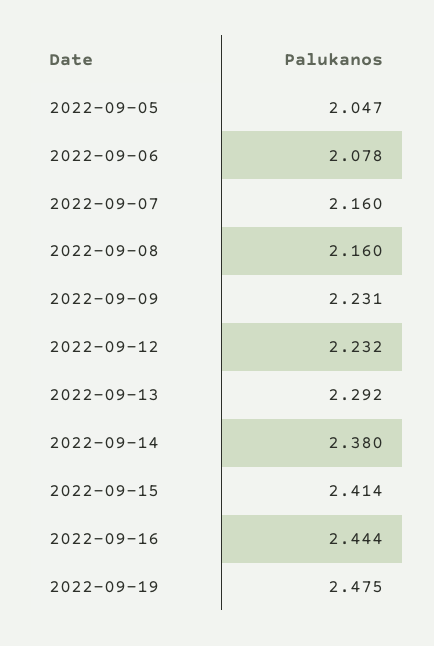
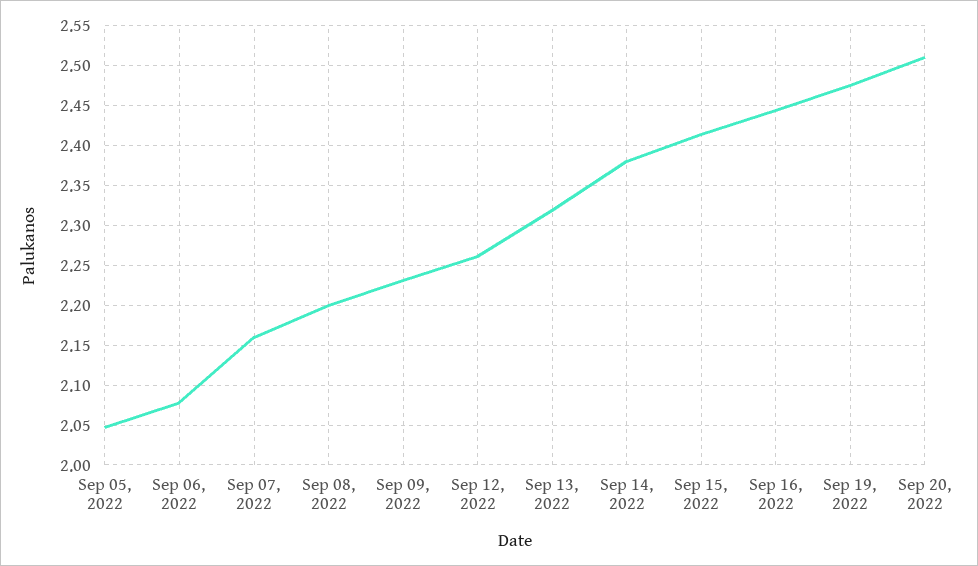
2022-09-08: 2.16 -> 2.2
2022-09-12: 2.232 -> 2.26
2022-09-13: 2.292 -> 2.32
Sep 20, 2022: none -> 2.51

